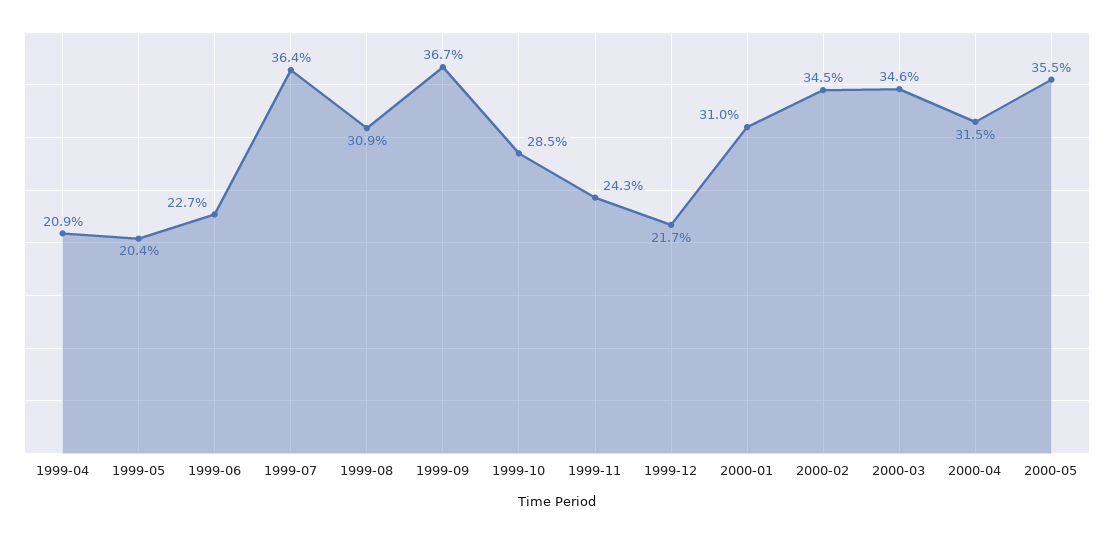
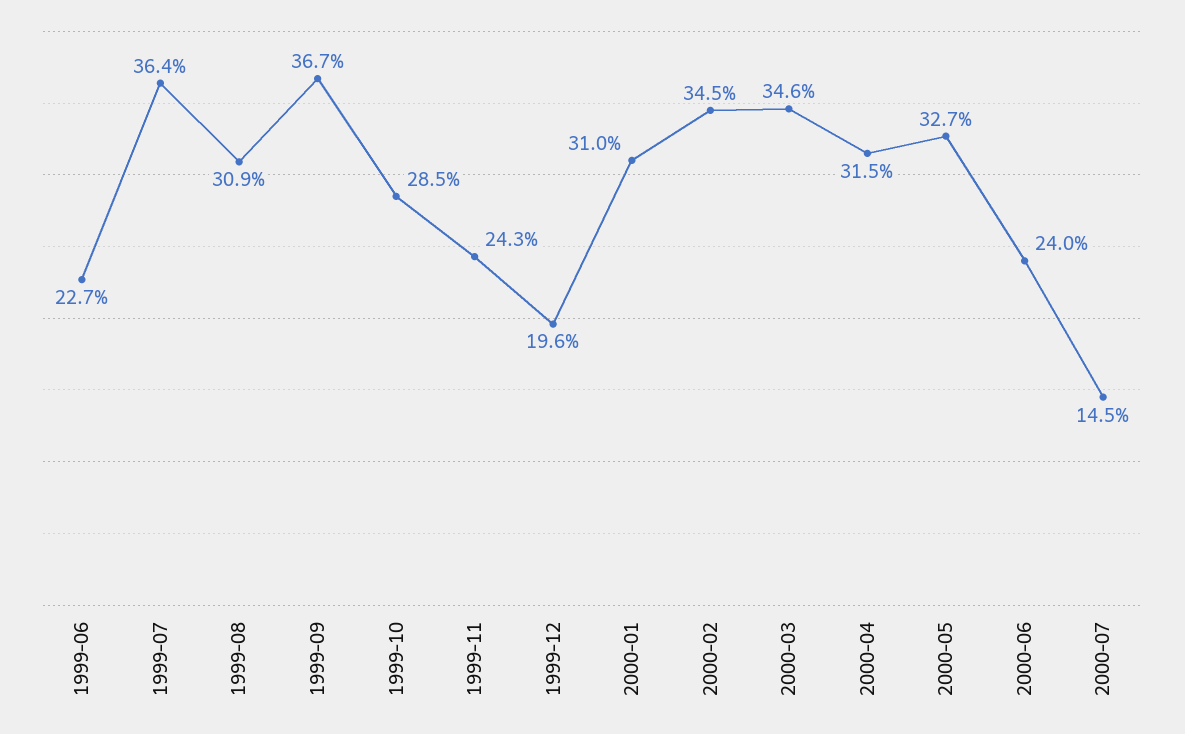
1999-04: 20.9 -> none
1999-05: 20.4 -> none
1999-12: 21.7 -> 19.6
2000-05: 35.5 -> 32.7
2000-06: none -> 24
2000-07: none -> 14.5

